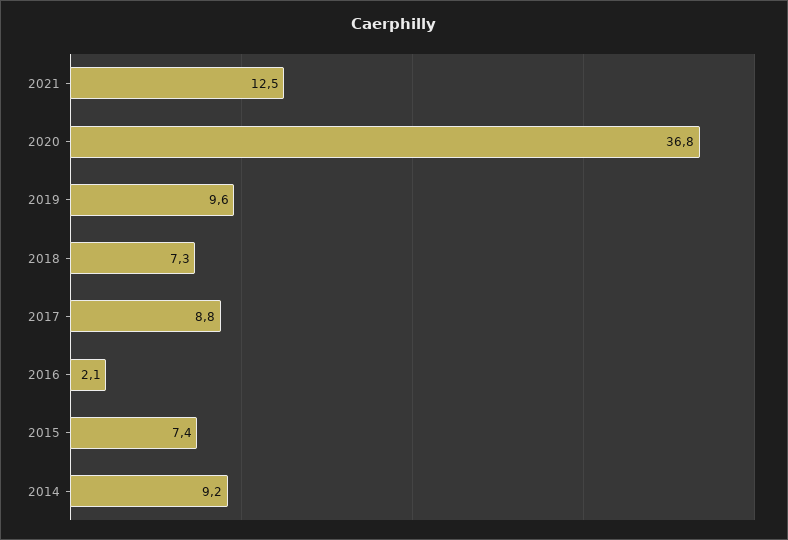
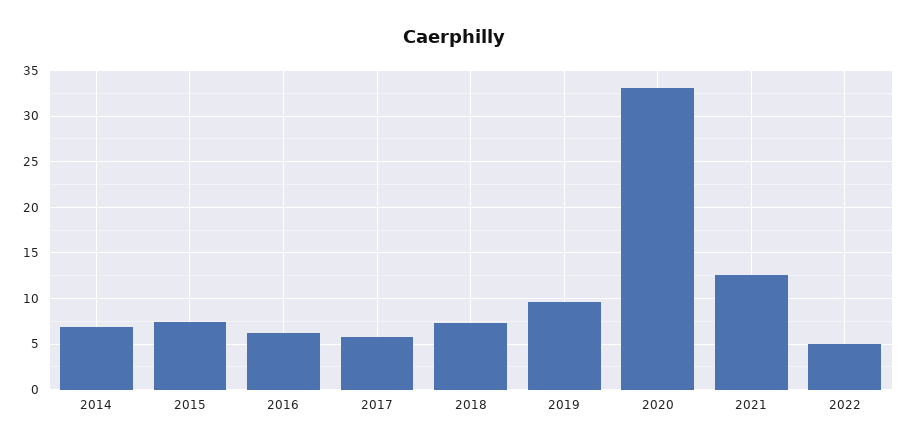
2020: 36.8 -> 33
2017: 8.8 -> 6
2016: 2.1 -> 6
2014: 9.2 -> 7
2022: none -> 5

